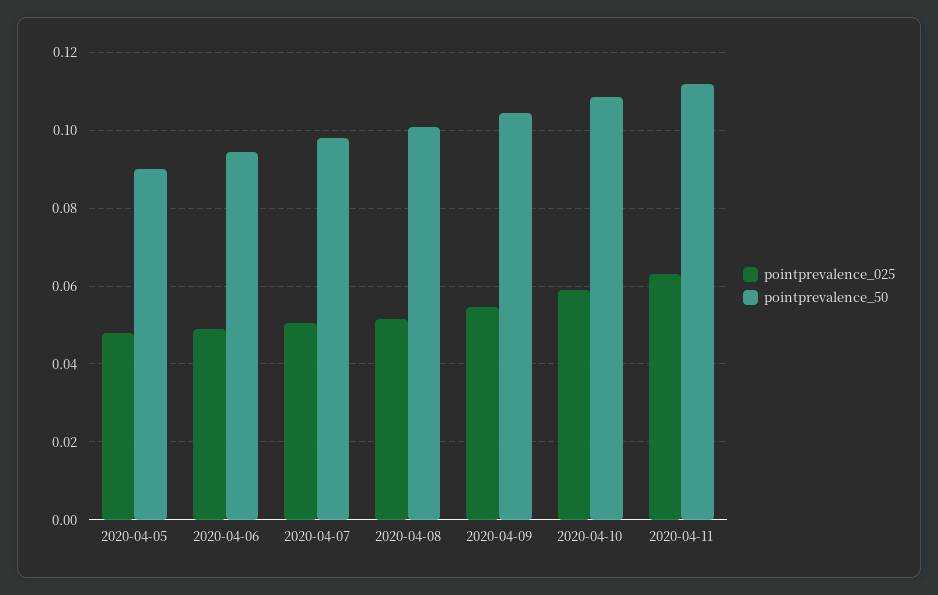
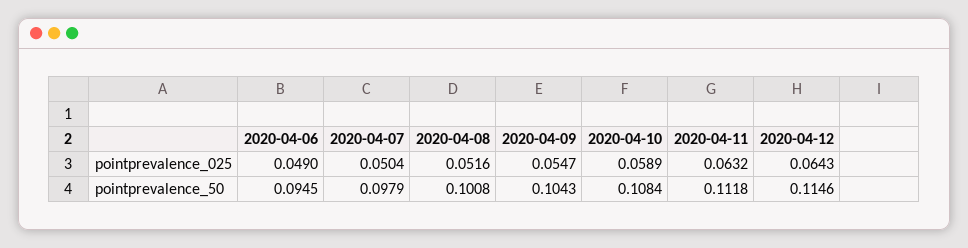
pointprevalence_025, 2020-04-05: 0.048 -> none
pointprevalence_50, 2020-04-05: 0.09 -> none
pointprevalence_025, 2020-04-12: none -> 0.0643
pointprevalence_50, 2020-04-12: none -> 0.1146

